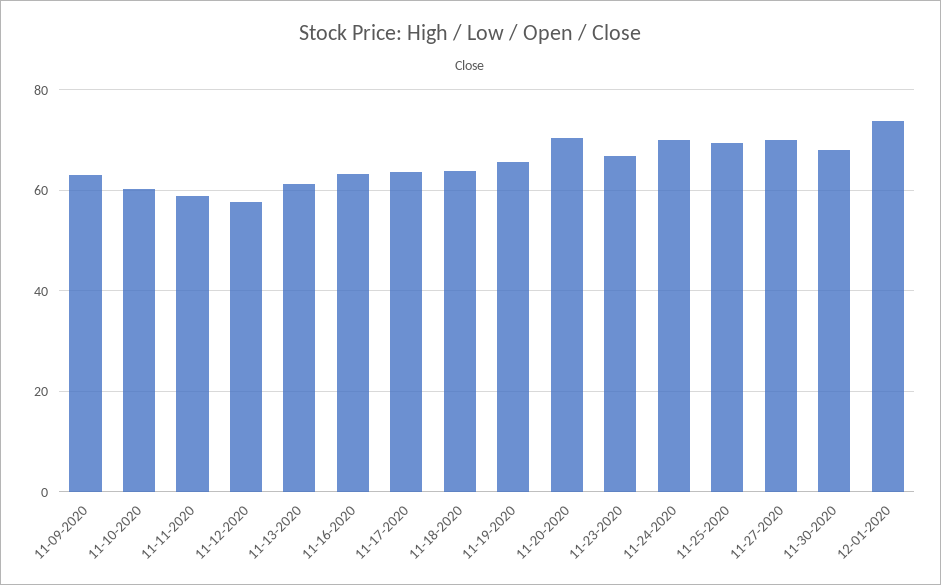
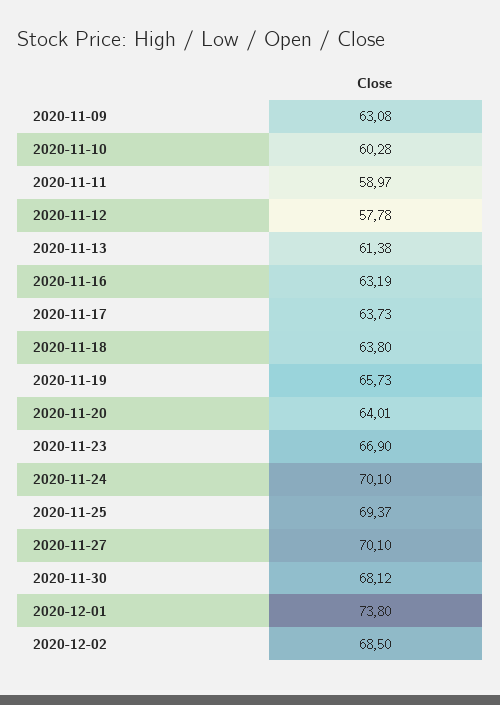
11-20-2020: 70 -> 64.01
2020-12-02: none -> 68.5

